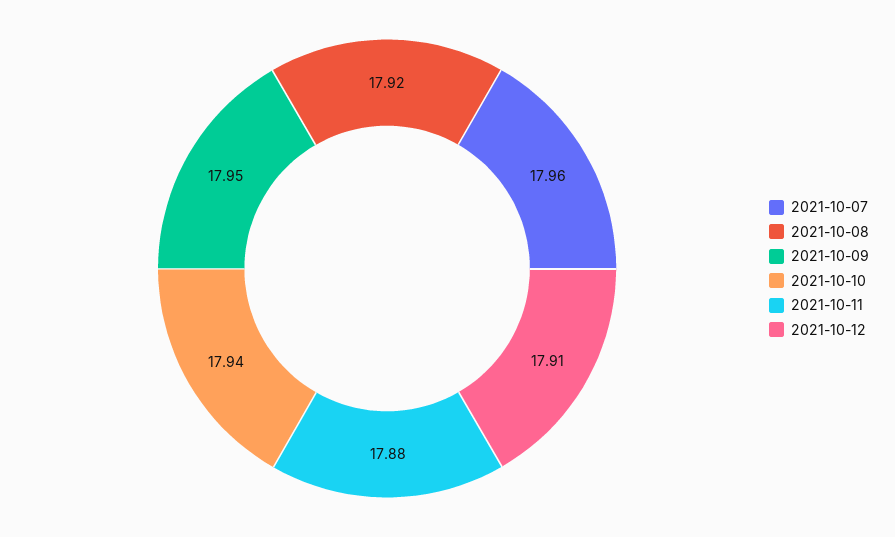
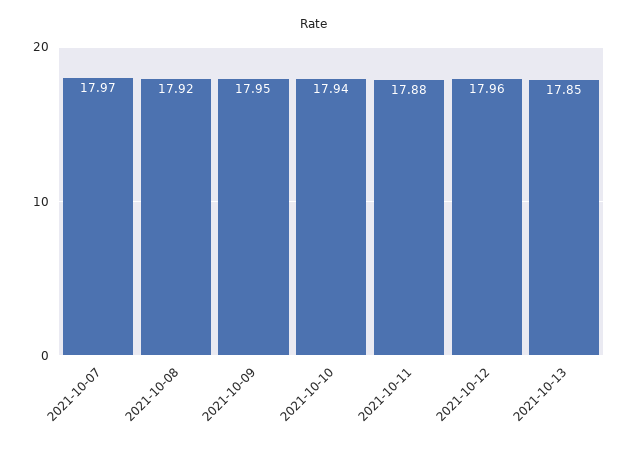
2021-10-07: 17.96 -> 17.97
2021-10-12: 17.91 -> 17.96
2021-10-13: none -> 17.85

